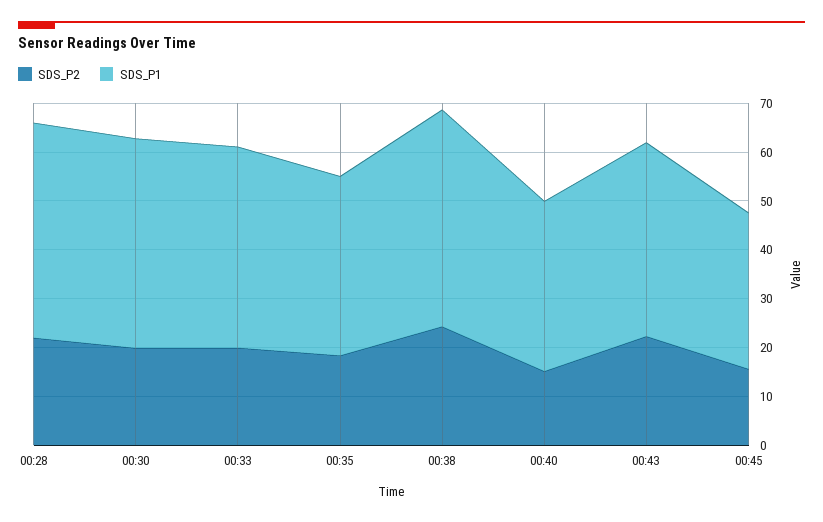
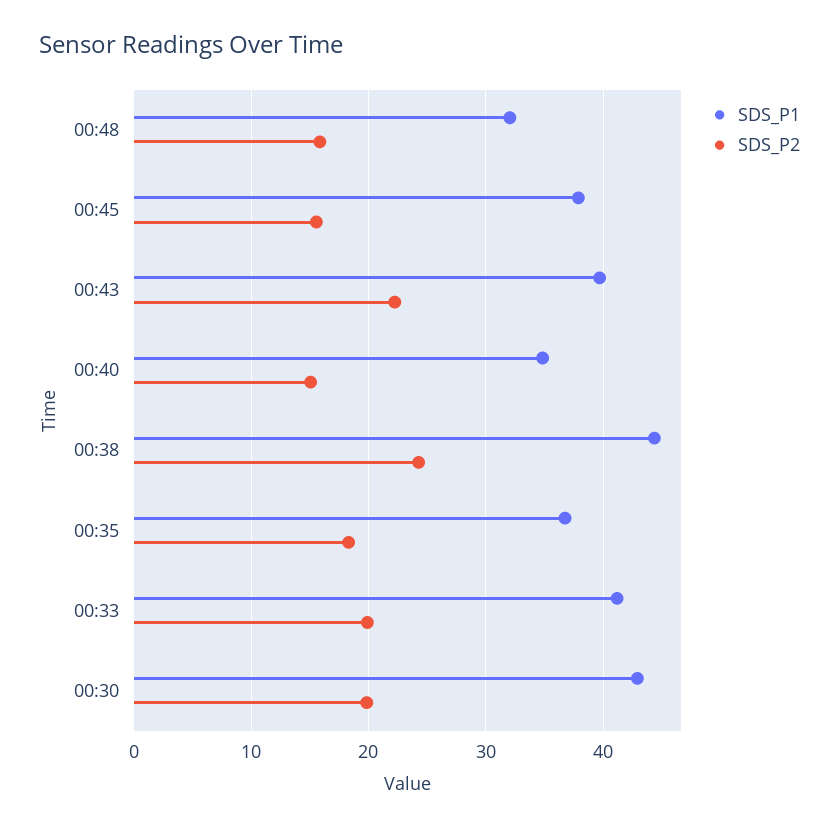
SDS_P2, 00:28: 22 -> none
SDS_P1, 00:28: 44 -> none
SDS_P1, 00:45: 32 -> 38
SDS_P1, 00:48: none -> 32
SDS_P2, 00:48: none -> 16

